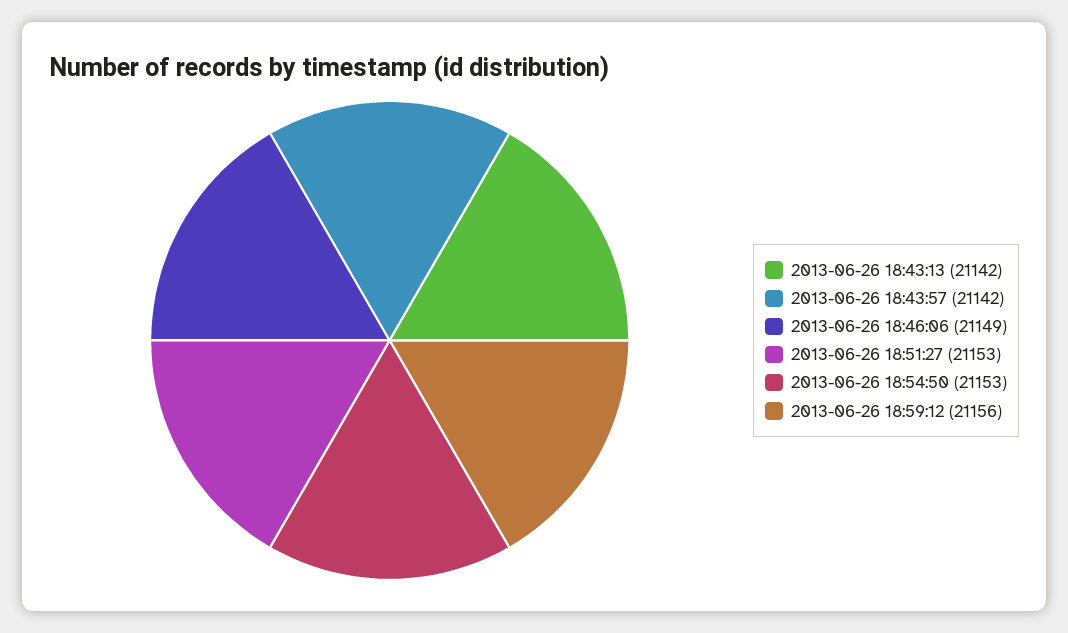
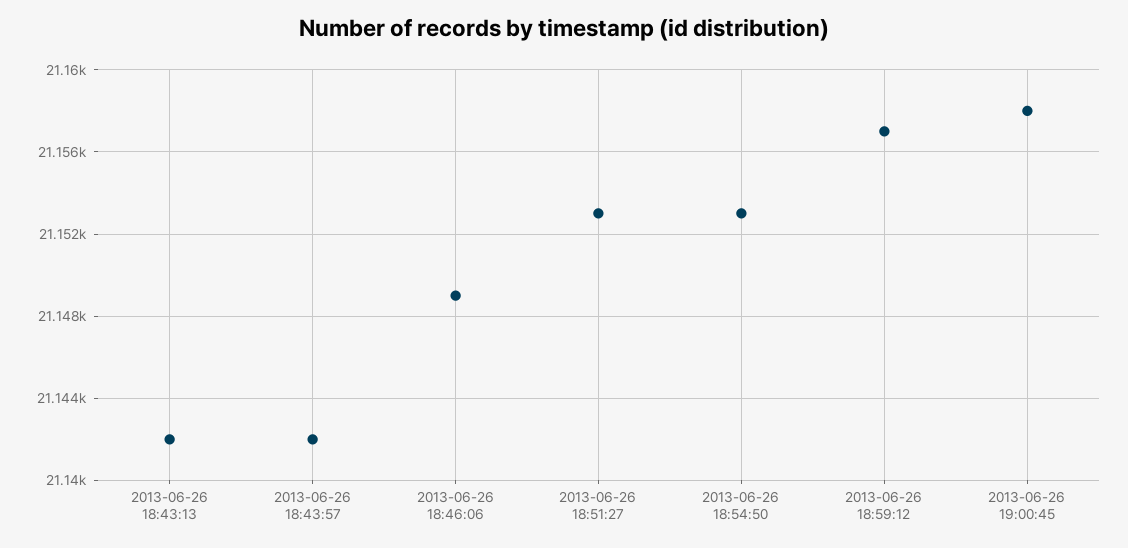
2013-06-26 18:59:12: 21156 -> 21157
2013-06-26 19:00:45: none -> 21158

